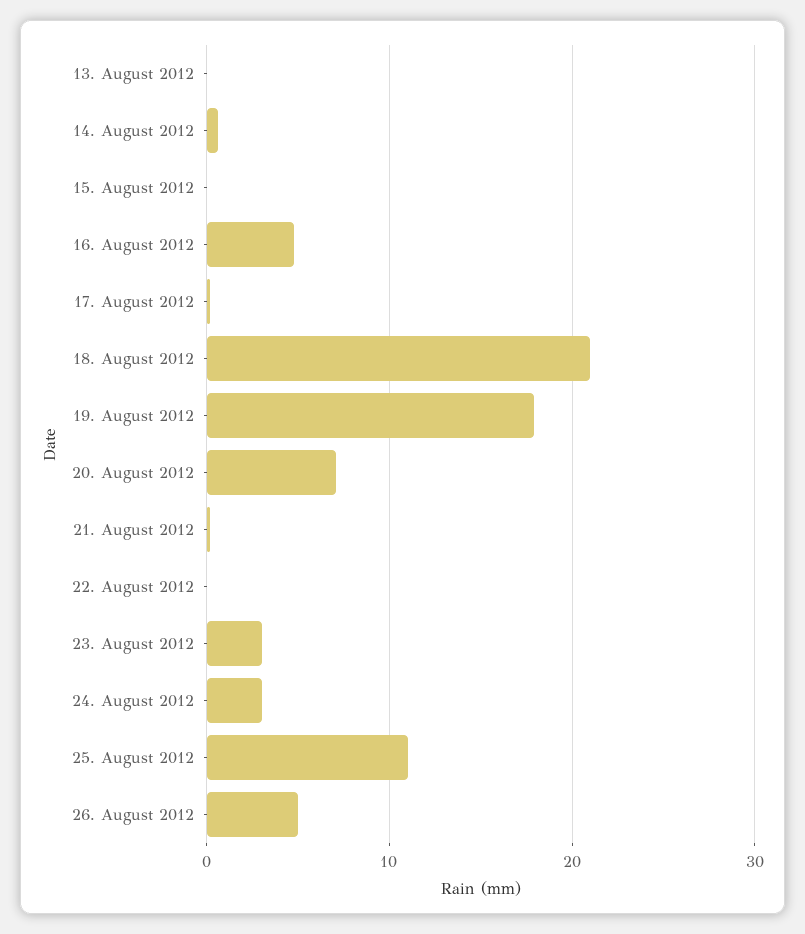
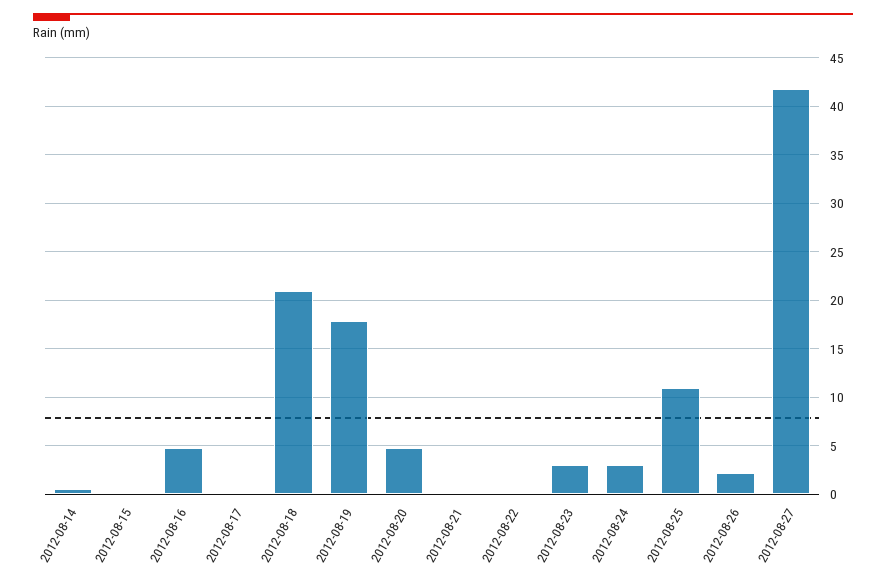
13. August 2012: 0 -> none
20. August 2012: 7 -> 5
26. August 2012: 5 -> 2
2012-08-27: none -> 42

